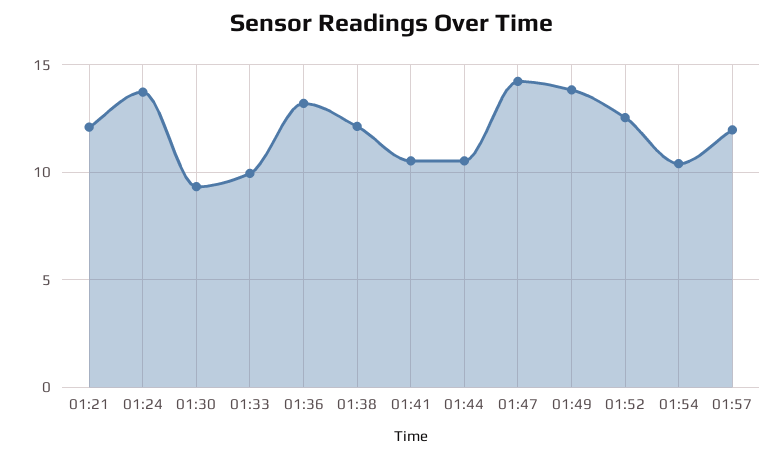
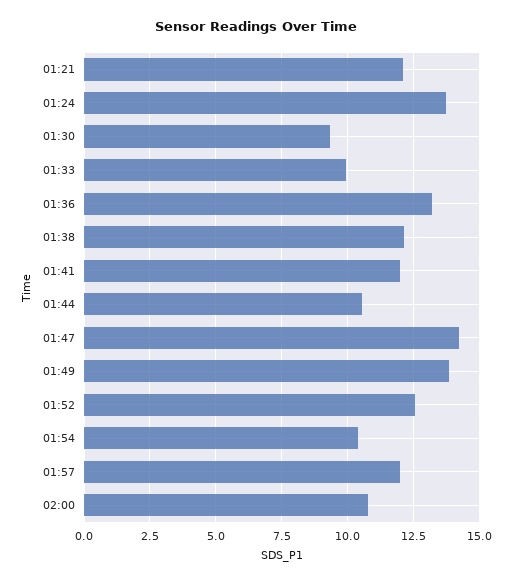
01:41: 10.5 -> 12
02:00: none -> 10.75

